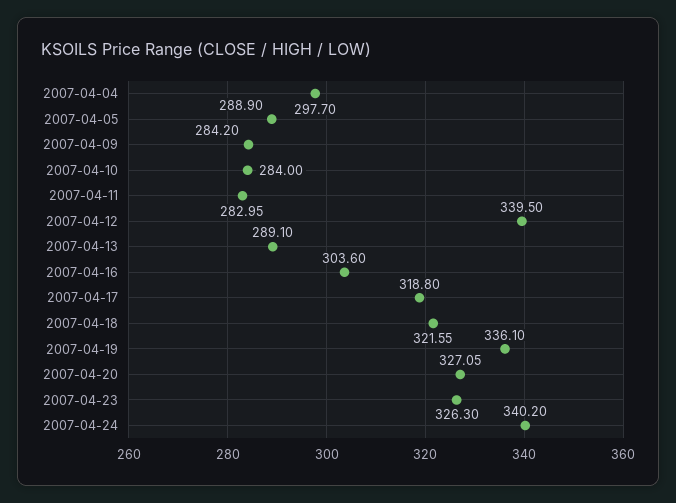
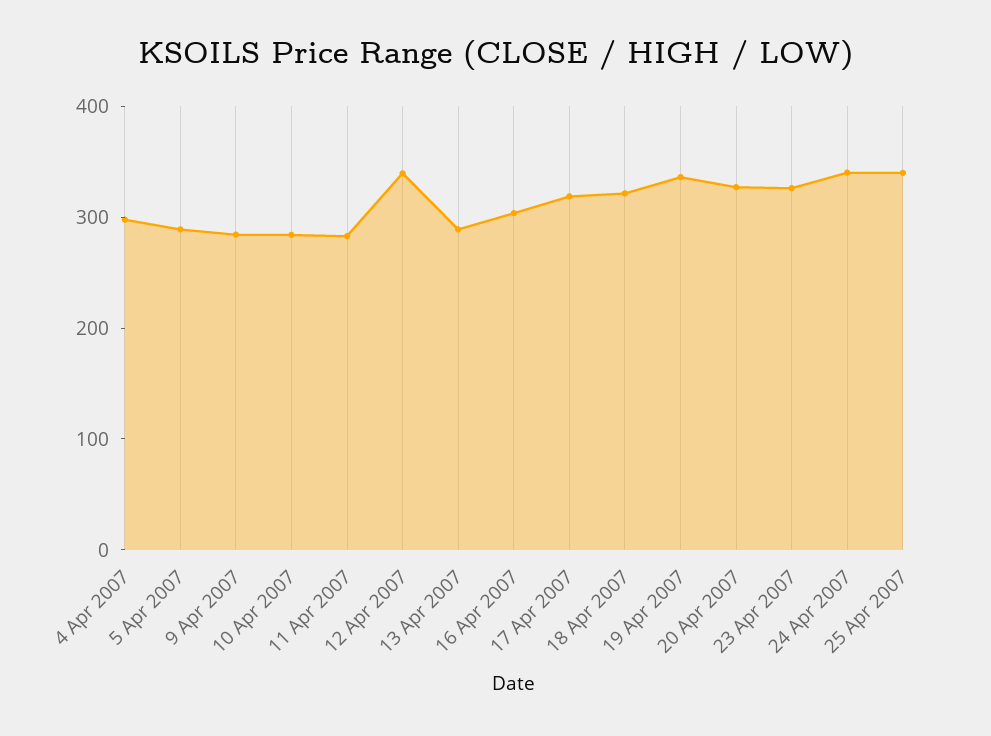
25 Apr 2007: none -> 340

